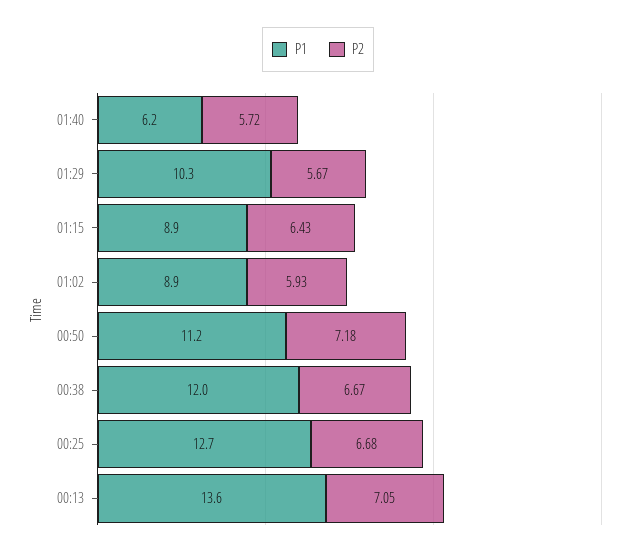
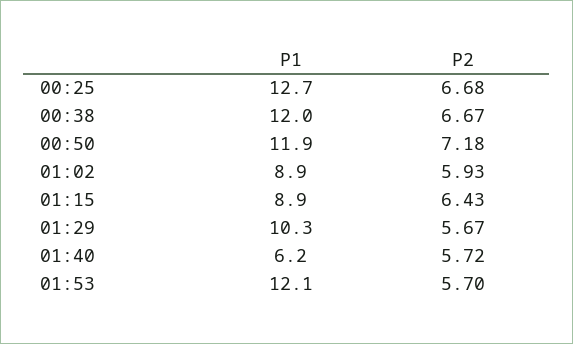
P1, 00:50: 11.2 -> 11.9
P1, 00:13: 13.6 -> none
P2, 00:13: 7.05 -> none
P1, 01:53: none -> 12.1
P2, 01:53: none -> 5.7

